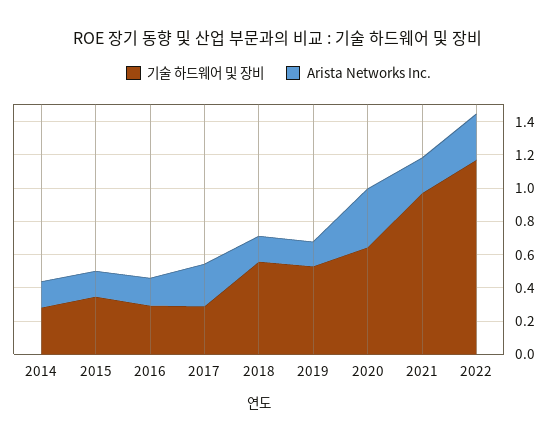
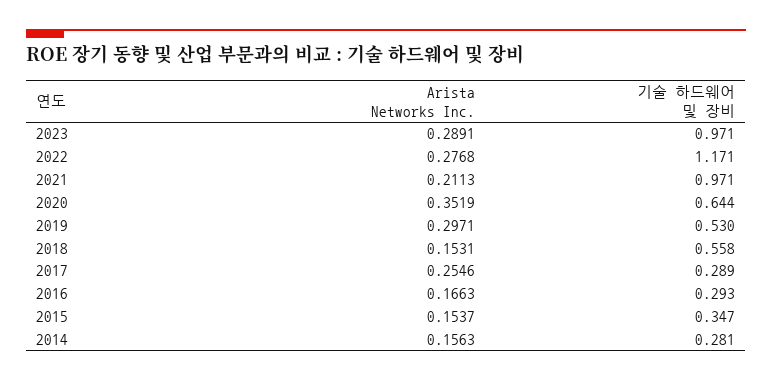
Arista Networks Inc., 2019: 0.15 -> 0.2971
Arista Networks Inc., 2023: none -> 0.2891
기술 하드웨어 및 장비, 2023: none -> 0.971

